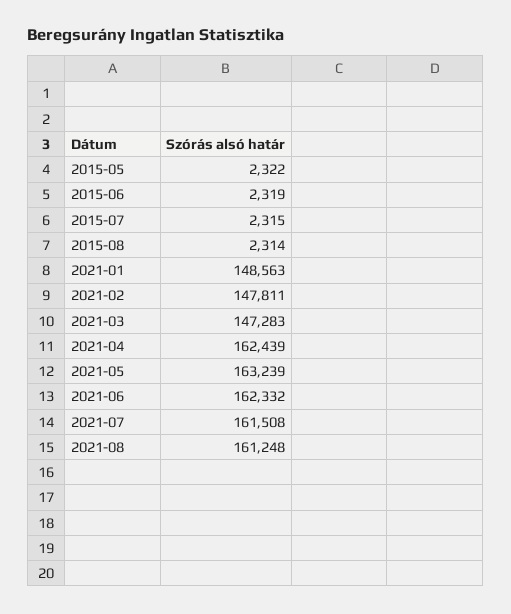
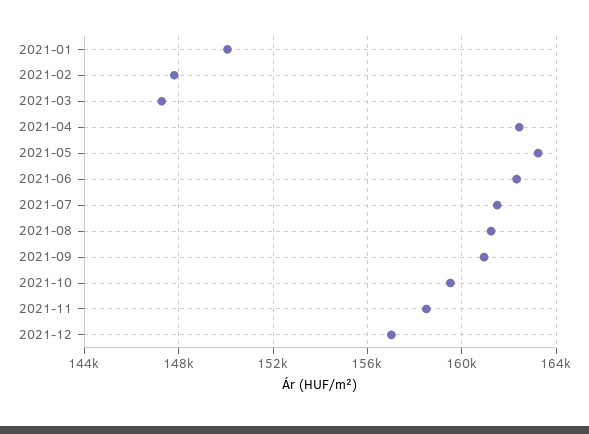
2015-05: 2322 -> none
2015-06: 2319 -> none
2015-07: 2315 -> none
2015-08: 2314 -> none
2021-01: 148563 -> 150000
2021-09: none -> 161000
2021-10: none -> 159500
2021-11: none -> 158500
2021-12: none -> 157000

